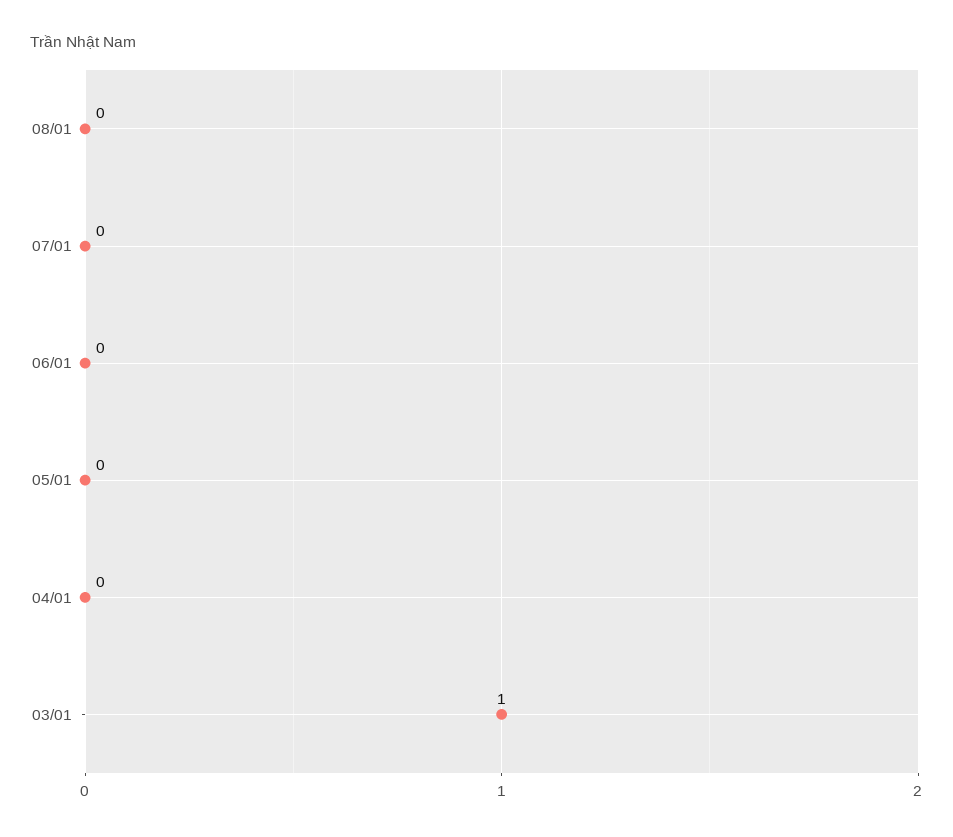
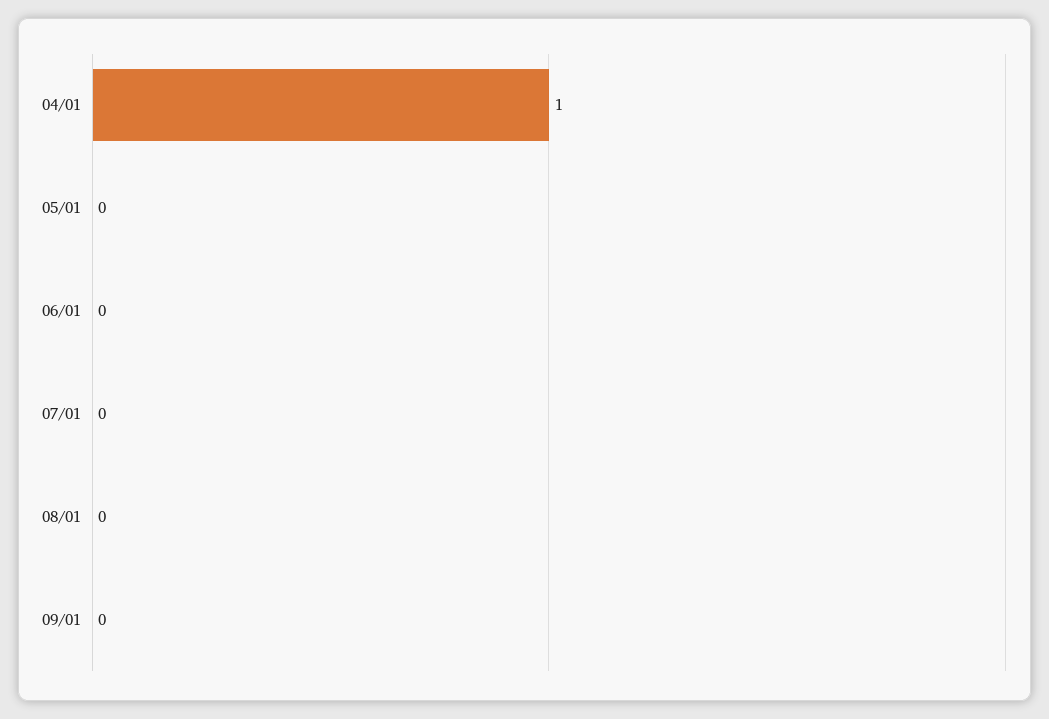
04/01: 0 -> 1
03/01: 1 -> none
09/01: none -> 0

